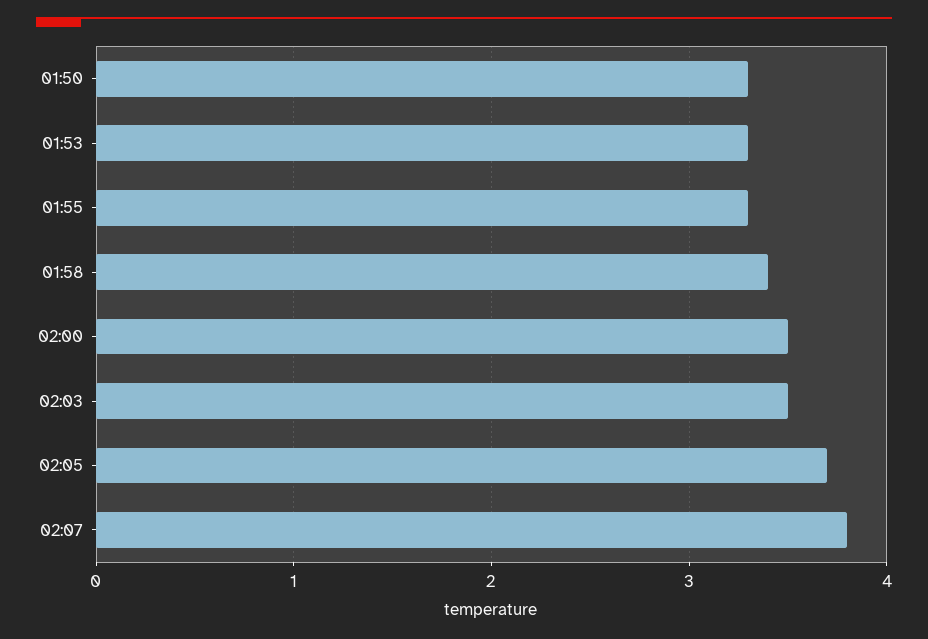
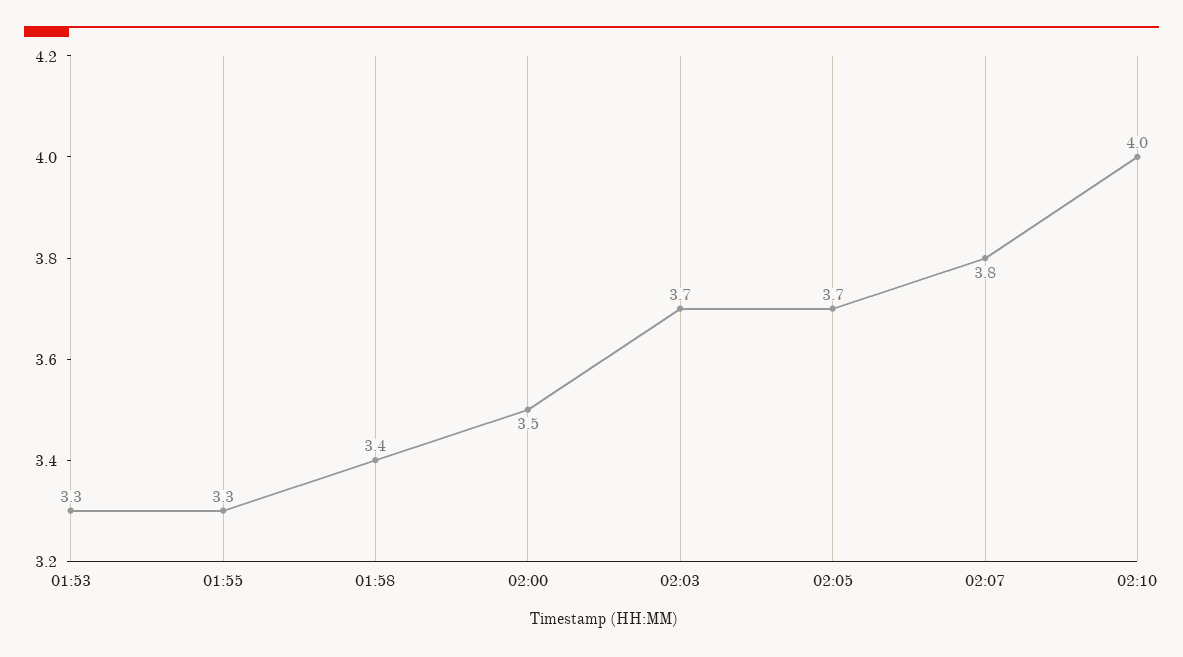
01:50: 3.3 -> none
02:03: 3.5 -> 3.7
02:10: none -> 4

